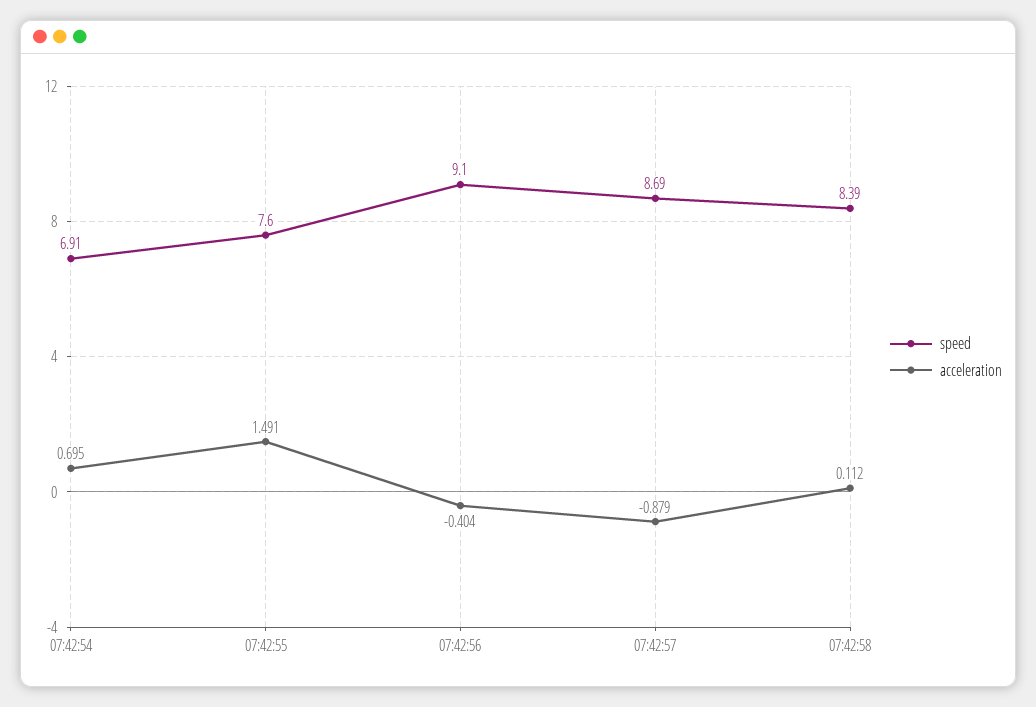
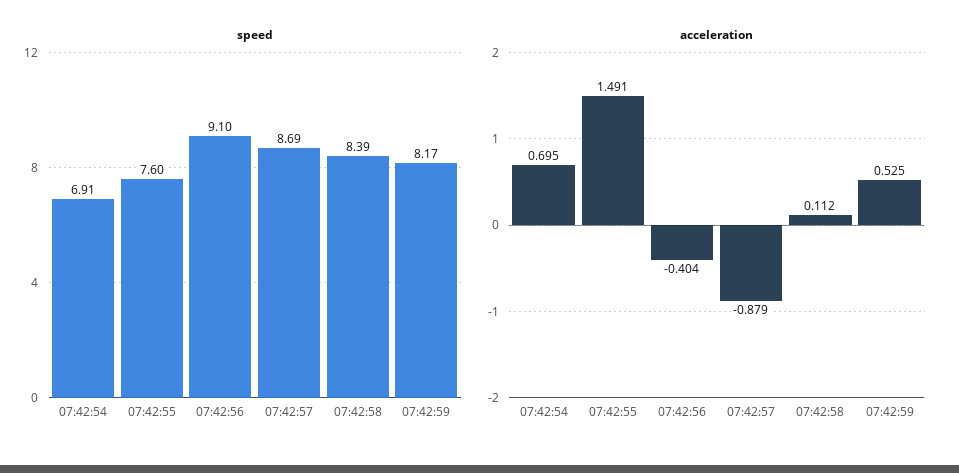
speed, 07:42:59: none -> 8.17
acceleration, 07:42:59: none -> 0.525

